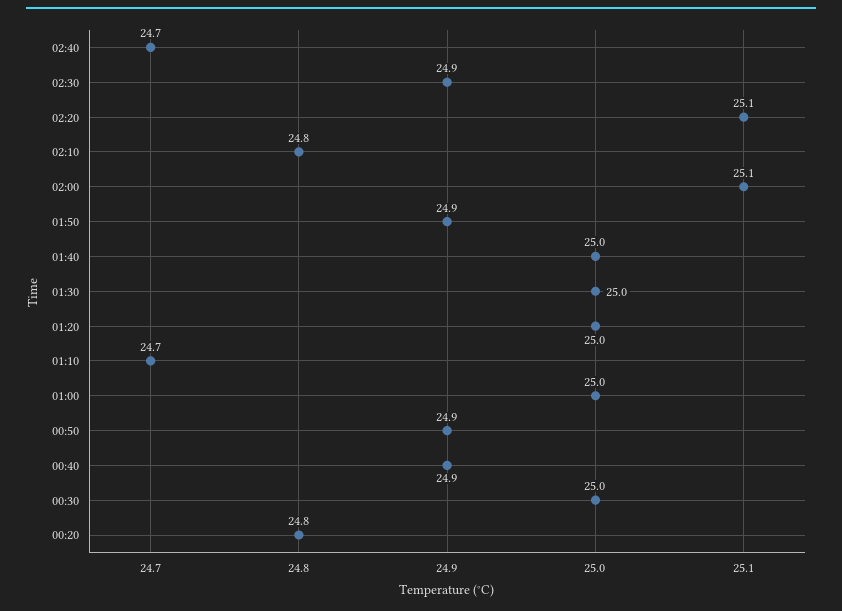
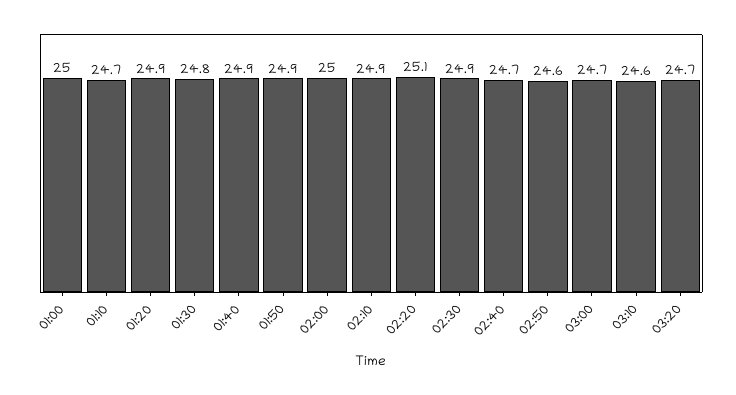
02:10: 24.8 -> 24.9
02:00: 25.1 -> 25
01:40: 25 -> 24.9
01:30: 25 -> 24.8
01:20: 25 -> 24.9
00:50: 24.9 -> none
00:40: 24.9 -> none
00:30: 25 -> none
00:20: 24.8 -> none
02:50: none -> 24.6
03:00: none -> 24.7
03:10: none -> 24.6
03:20: none -> 24.7

